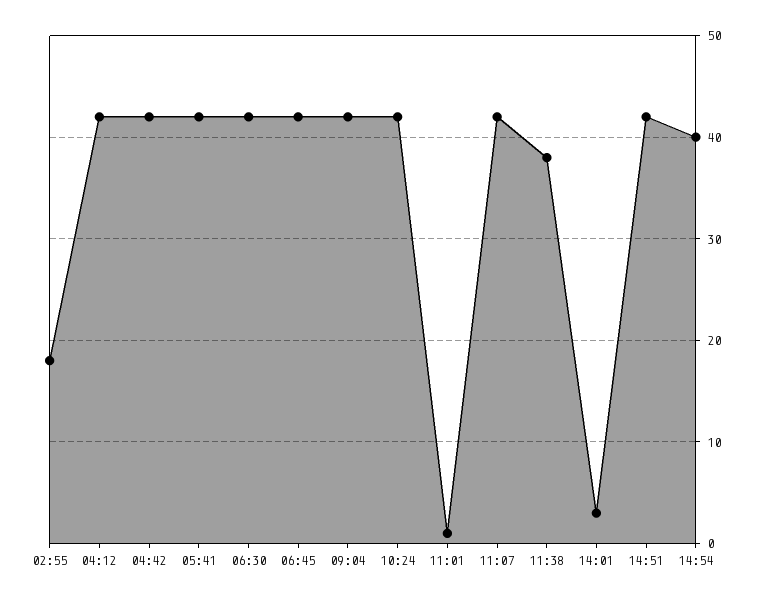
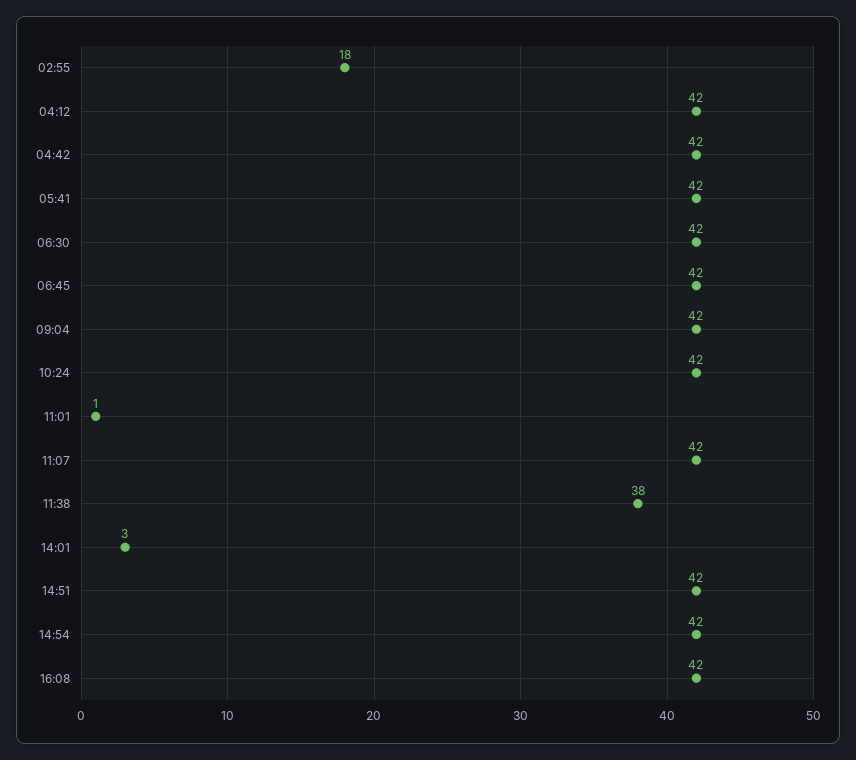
14:54: 40 -> 42
16:08: none -> 42

